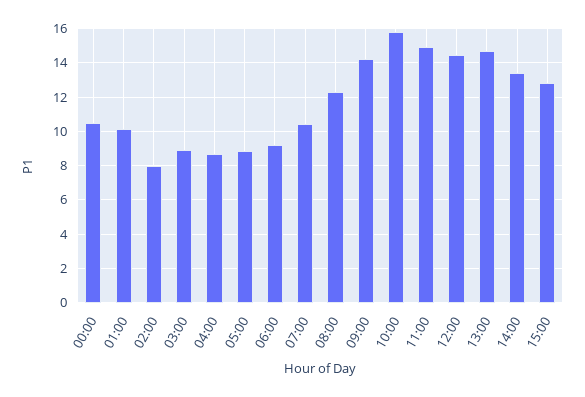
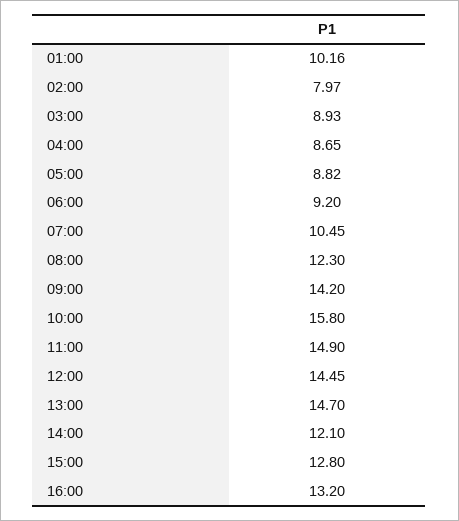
00:00: 10.5 -> none
14:00: 13.5 -> 12.1
16:00: none -> 13.2

